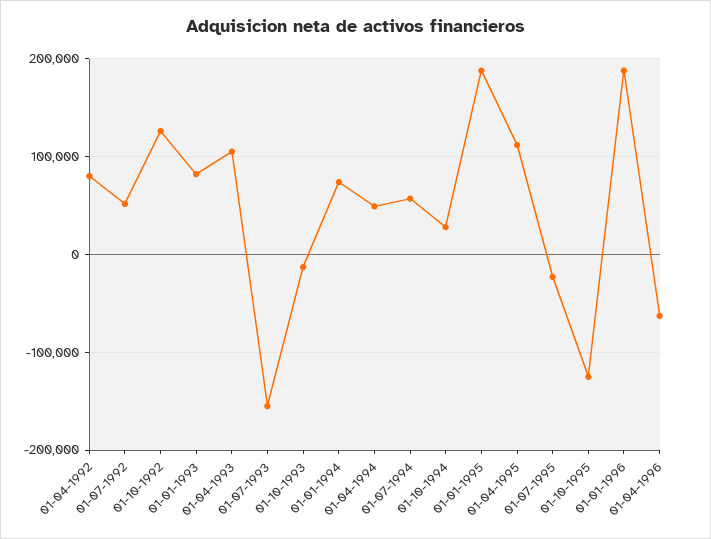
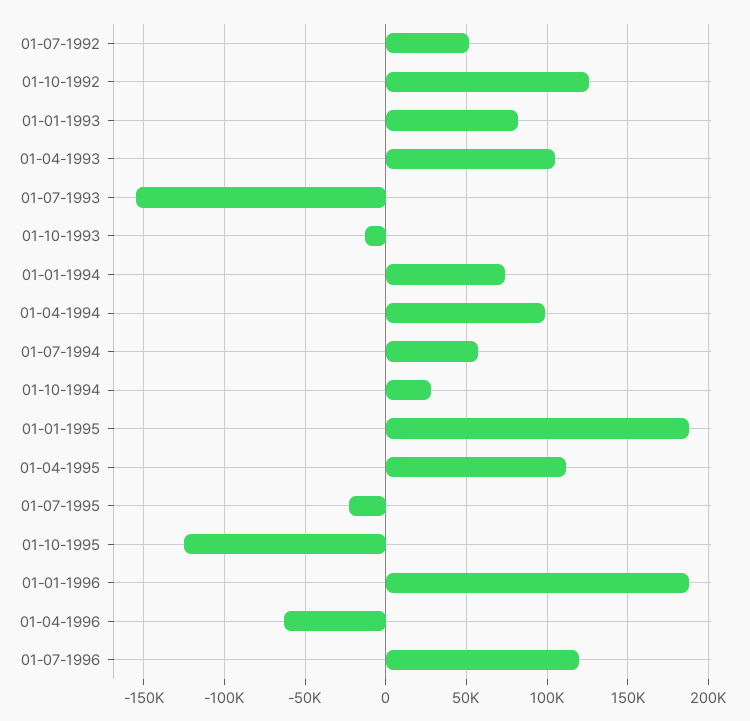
01-04-1992: 80000 -> none
01-04-1994: 50000 -> 100000
01-07-1996: none -> 120000

